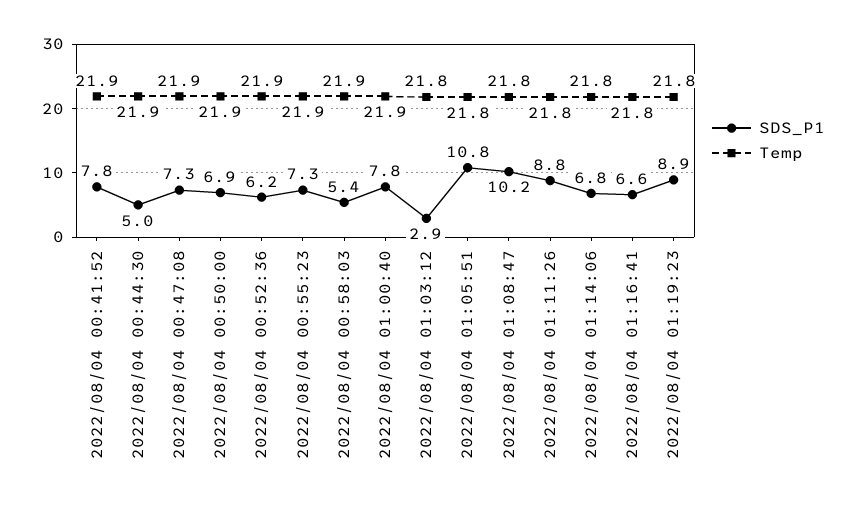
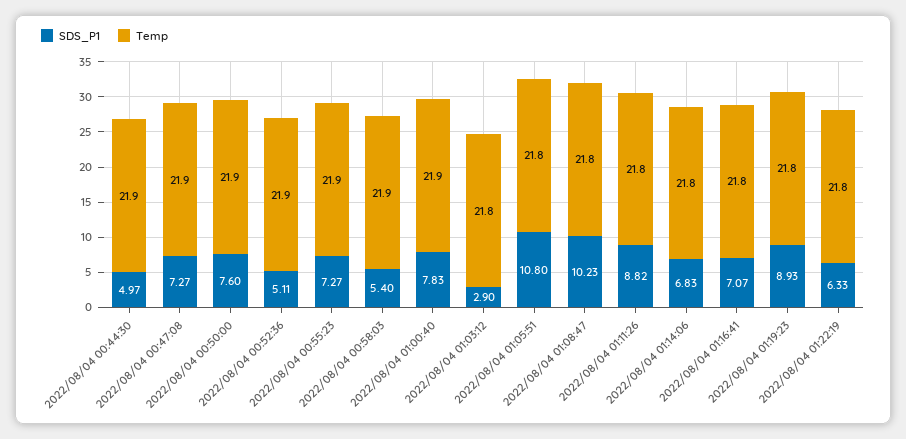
SDS_P1, 2022/08/04 00:41:52: 7.8 -> none
Temp, 2022/08/04 00:41:52: 21.9 -> none
SDS_P1, 2022/08/04 00:50:00: 6.9 -> 7.6
SDS_P1, 2022/08/04 00:52:36: 6.2 -> 5.11
SDS_P1, 2022/08/04 01:16:41: 6.6 -> 7.07
SDS_P1, 2022/08/04 01:22:19: none -> 6.33
Temp, 2022/08/04 01:22:19: none -> 21.8

